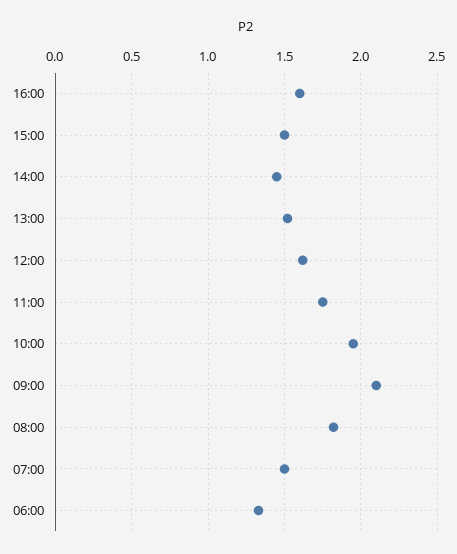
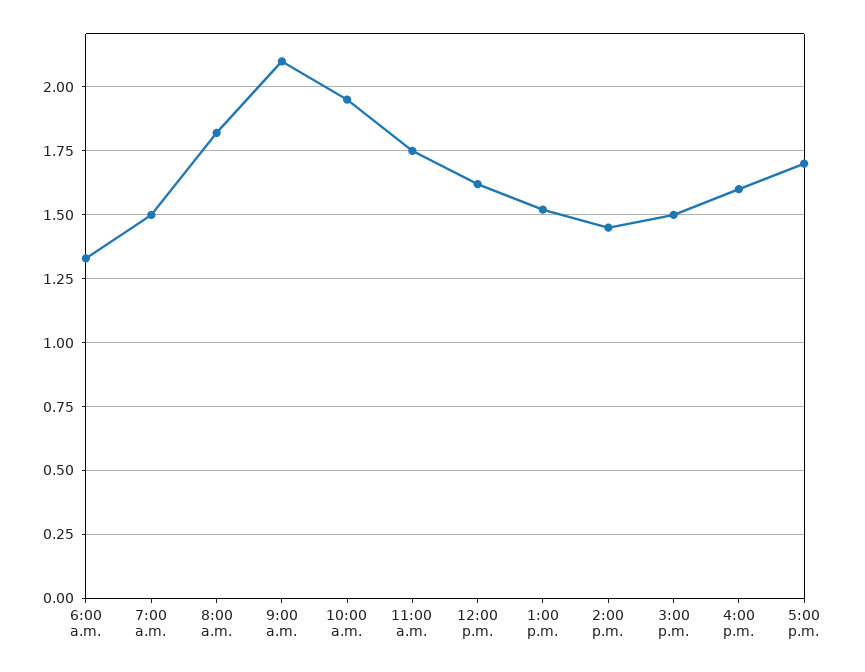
5:00 p.m.: none -> 1.7

